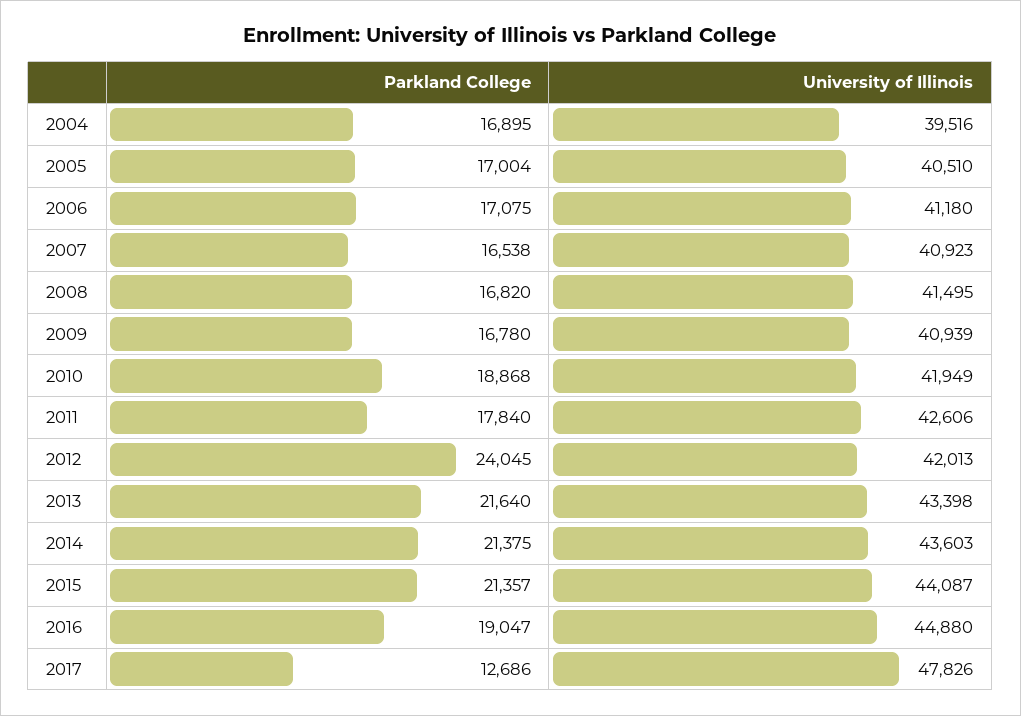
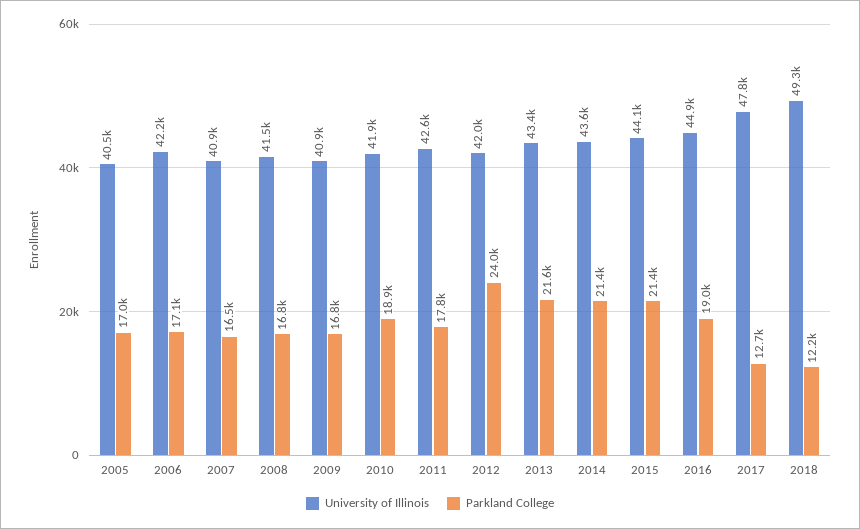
Parkland College, 2004: 16895 -> none
University of Illinois, 2004: 39516 -> none
University of Illinois, 2006: 41180 -> 42200
University of Illinois, 2018: none -> 49300
Parkland College, 2018: none -> 12200

